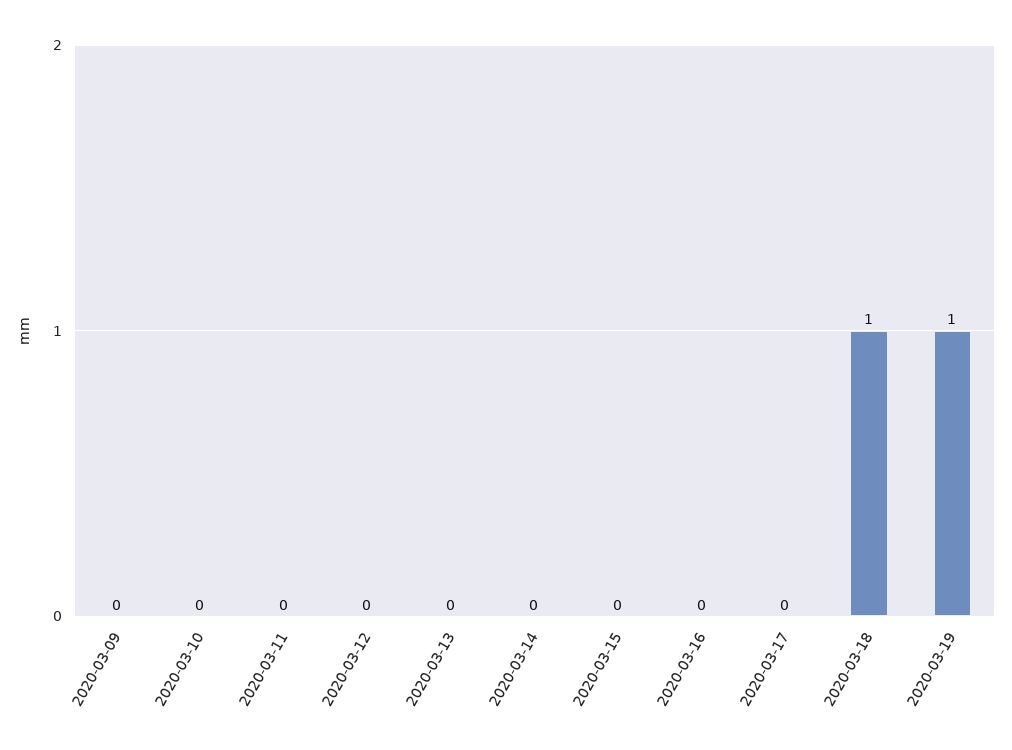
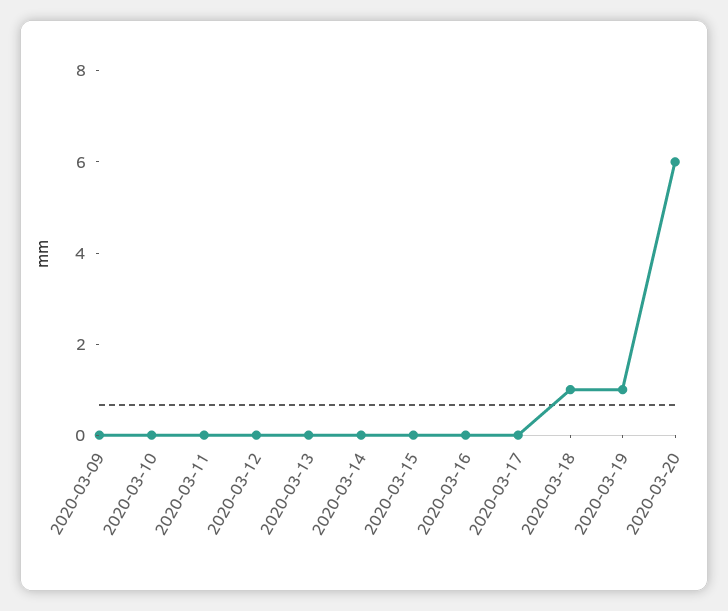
2020-03-20: none -> 6

